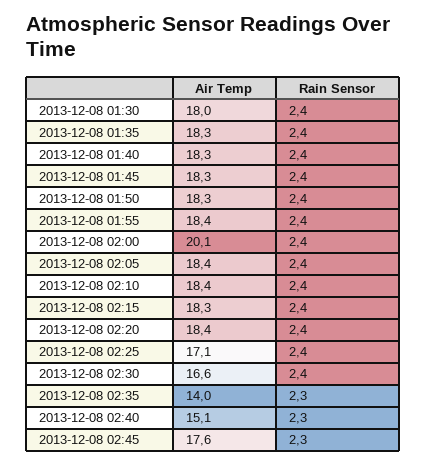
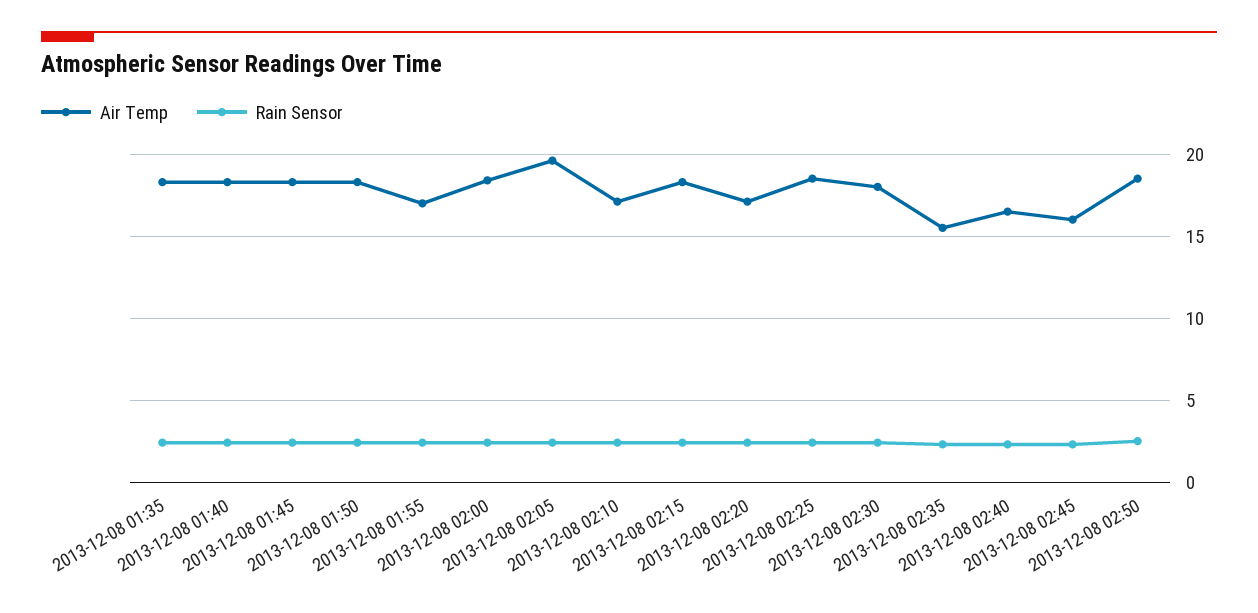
Air Temp, 2013-12-08 01:30: 18 -> none
Rain Sensor, 2013-12-08 01:30: 2.4 -> none
Air Temp, 2013-12-08 01:55: 18.4 -> 17
Air Temp, 2013-12-08 02:00: 20.1 -> 18.5
Air Temp, 2013-12-08 02:05: 18.4 -> 19.5
Air Temp, 2013-12-08 02:10: 18.4 -> 17
Air Temp, 2013-12-08 02:20: 18.4 -> 17
Air Temp, 2013-12-08 02:25: 17.1 -> 18.5
Air Temp, 2013-12-08 02:30: 16.6 -> 18
Air Temp, 2013-12-08 02:35: 14 -> 15.5
Air Temp, 2013-12-08 02:40: 15.1 -> 16.5
Air Temp, 2013-12-08 02:45: 17.6 -> 16
Air Temp, 2013-12-08 02:50: none -> 18.5
Rain Sensor, 2013-12-08 02:50: none -> 2.5

